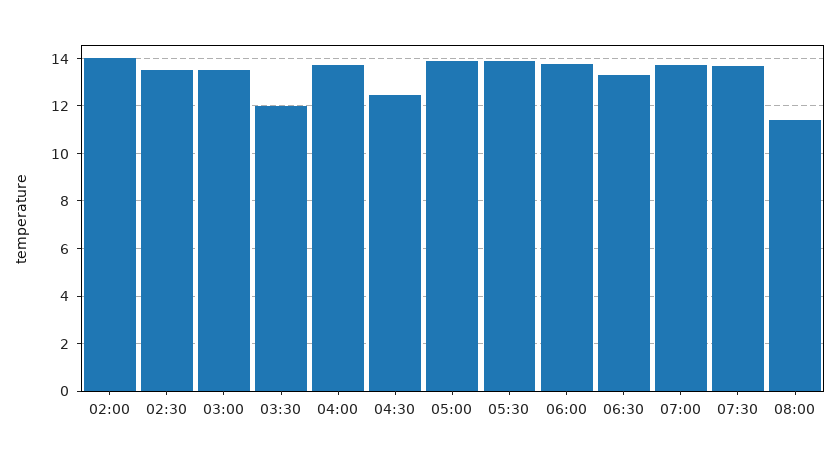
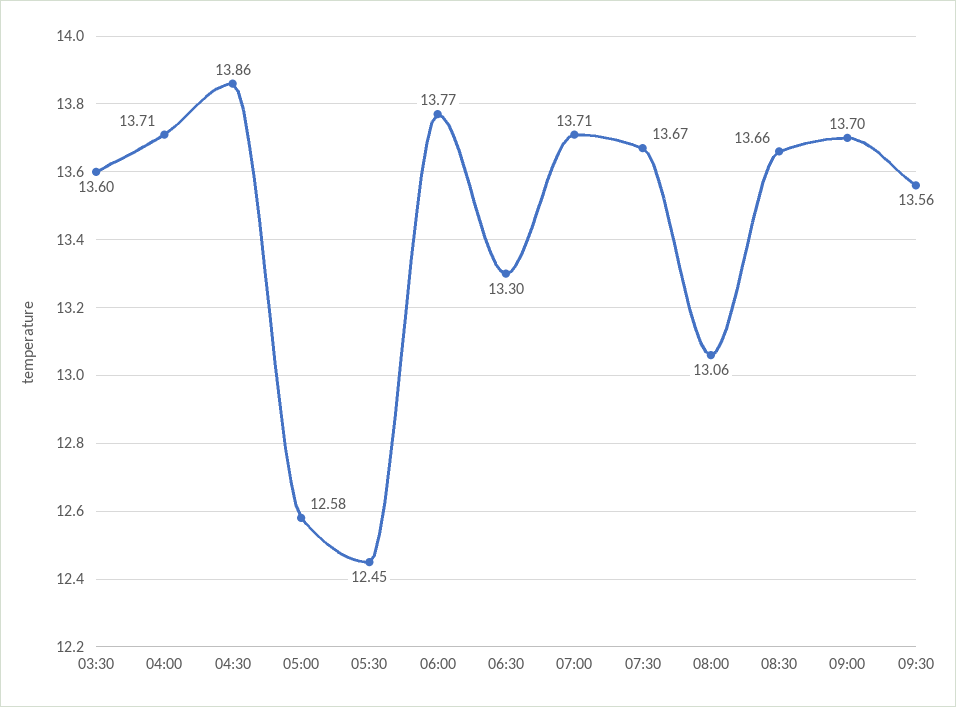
02:00: 14 -> none
02:30: 13.5 -> none
03:00: 13.5 -> none
03:30: 12 -> 13.6
04:30: 12.5 -> 13.86
05:00: 14 -> 12.58
05:30: 14 -> 12.45
08:00: 11.5 -> 13.06
08:30: none -> 13.66
09:00: none -> 13.7
09:30: none -> 13.56

